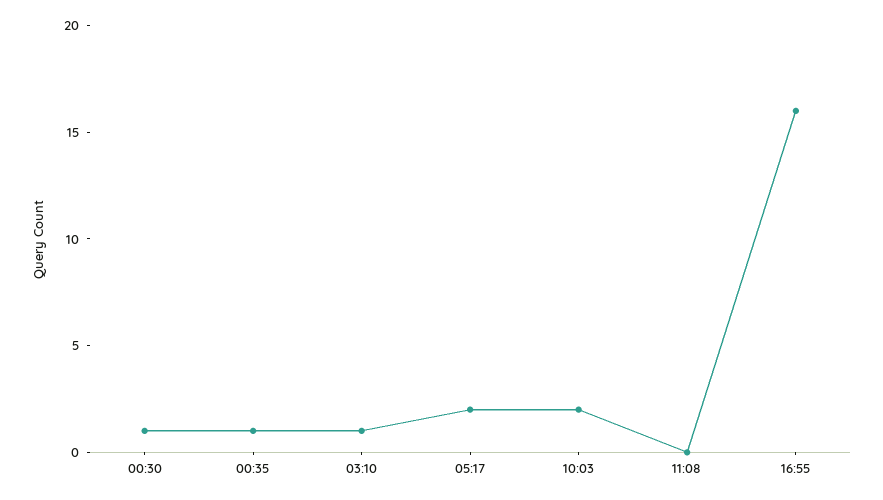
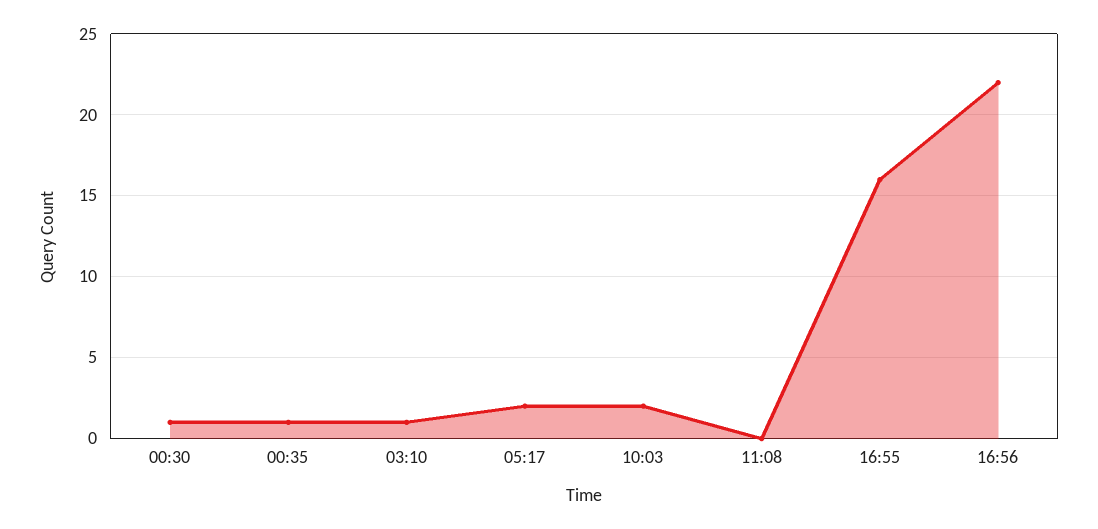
16:56: none -> 22

